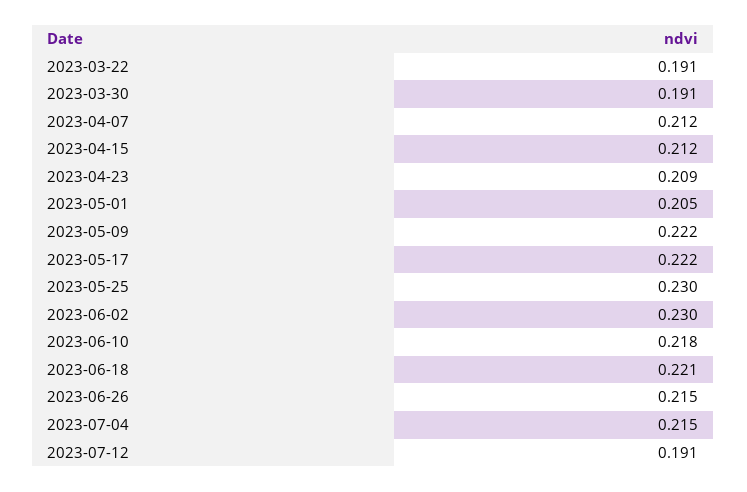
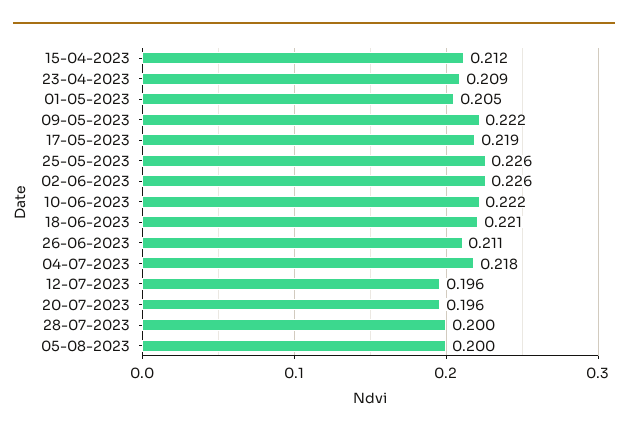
2023-03-22: 0.191 -> none
2023-03-30: 0.191 -> none
2023-04-07: 0.212 -> none
2023-05-17: 0.222 -> 0.219
2023-05-25: 0.23 -> 0.226
2023-06-02: 0.23 -> 0.226
2023-06-10: 0.218 -> 0.222
2023-06-26: 0.215 -> 0.211
2023-07-04: 0.215 -> 0.218
2023-07-12: 0.191 -> 0.196
20-07-2023: none -> 0.196
28-07-2023: none -> 0.2
05-08-2023: none -> 0.2

